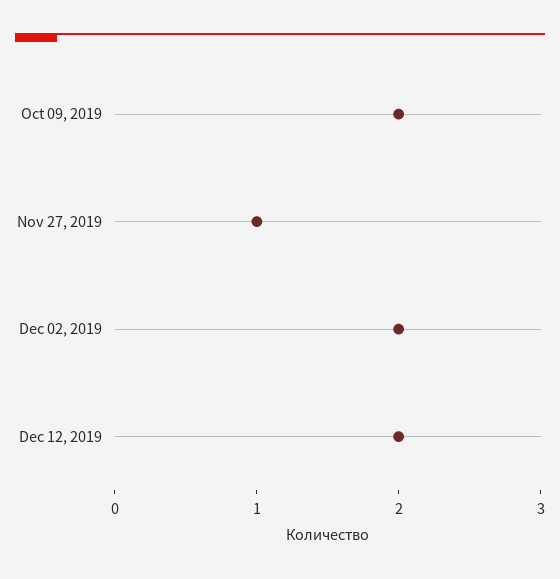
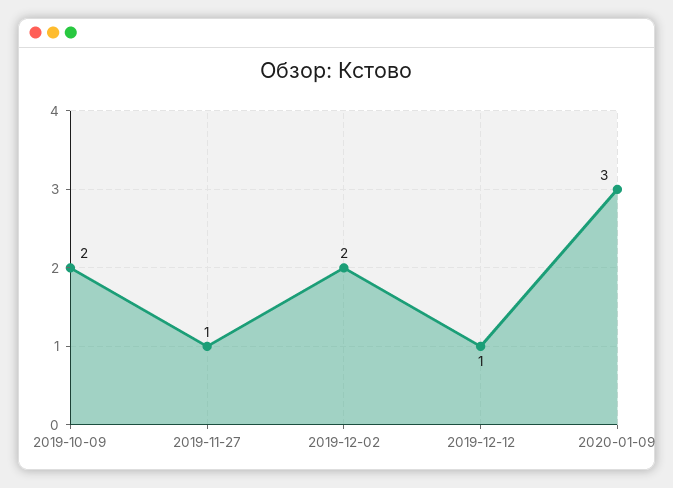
Dec 12, 2019: 2 -> 1
2020-01-09: none -> 3

